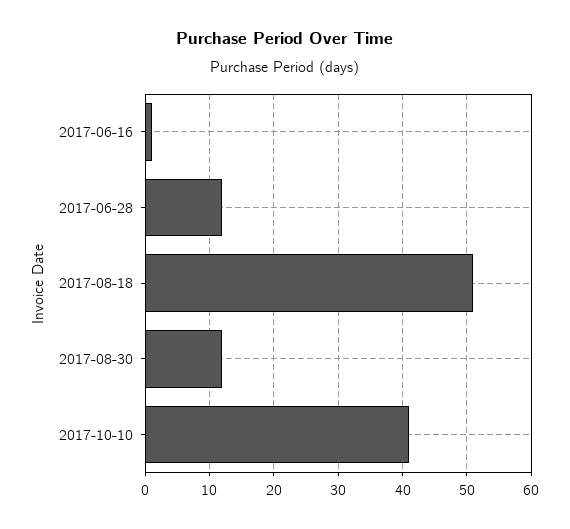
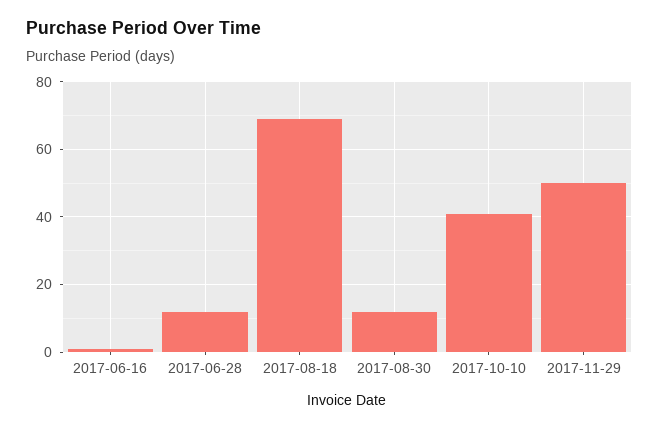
2017-08-18: 51 -> 70
2017-11-29: none -> 50

